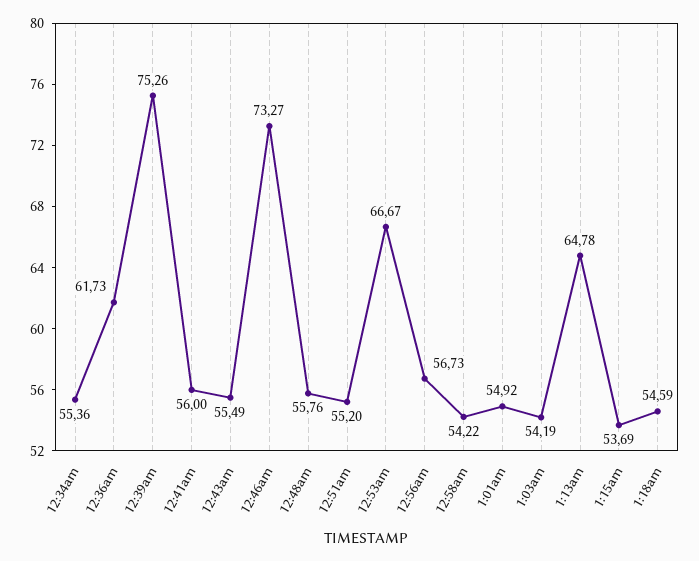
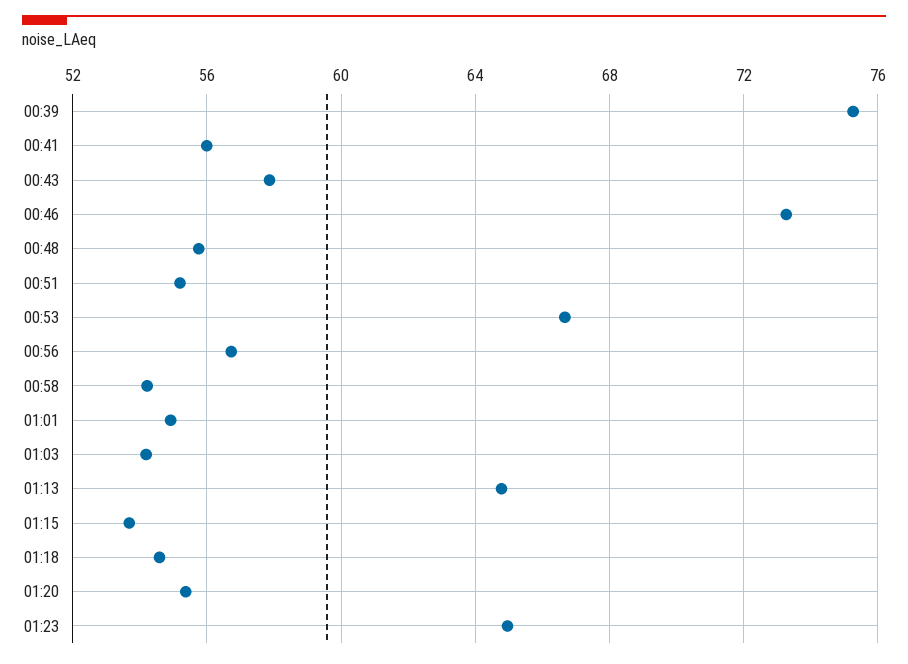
12:34am: 55.36 -> none
12:36am: 61.73 -> none
12:43am: 55.49 -> 58
01:20: none -> 55.5
01:23: none -> 65

